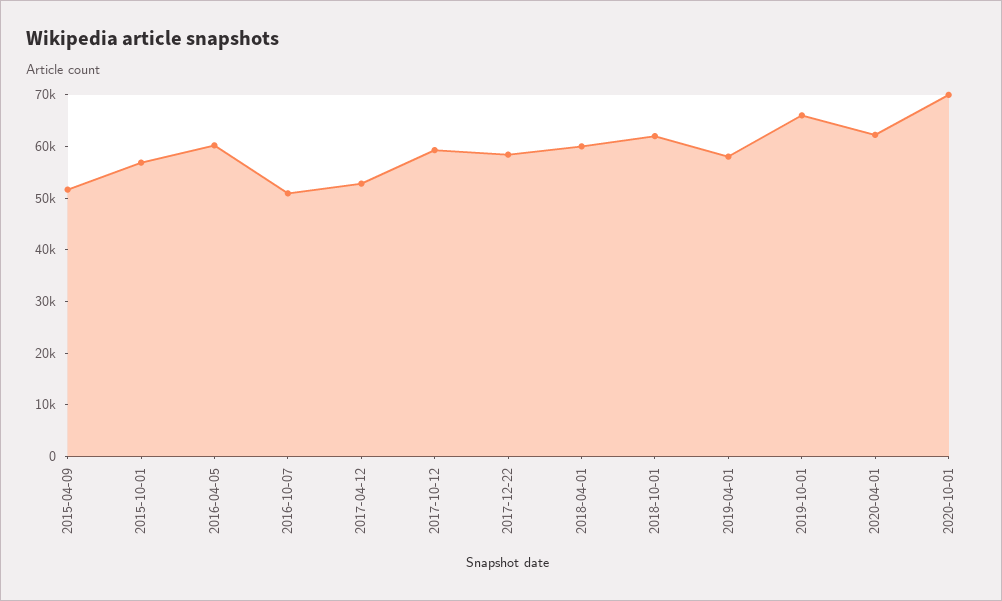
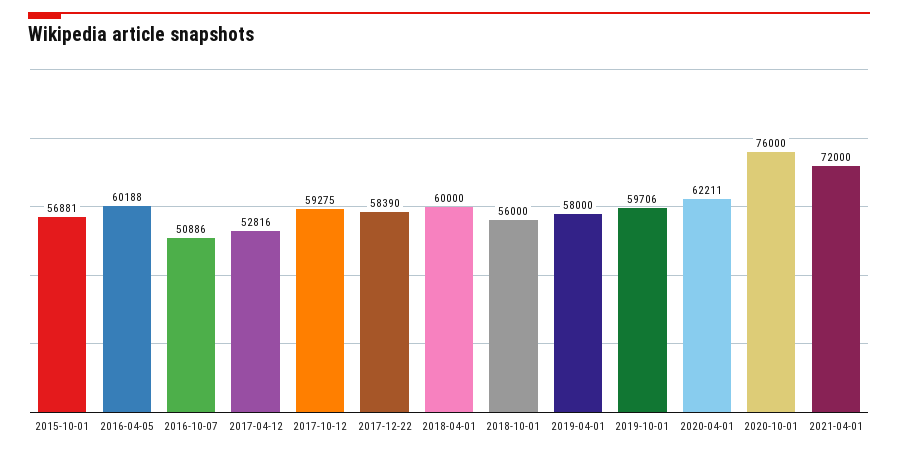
2015-04-09: 52000 -> none
2018-10-01: 62000 -> 56000
2019-10-01: 66000 -> 59706
2020-10-01: 70000 -> 76000
2021-04-01: none -> 72000

